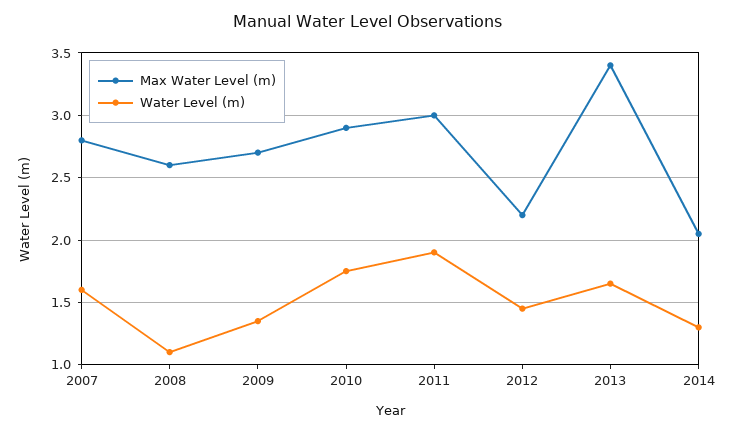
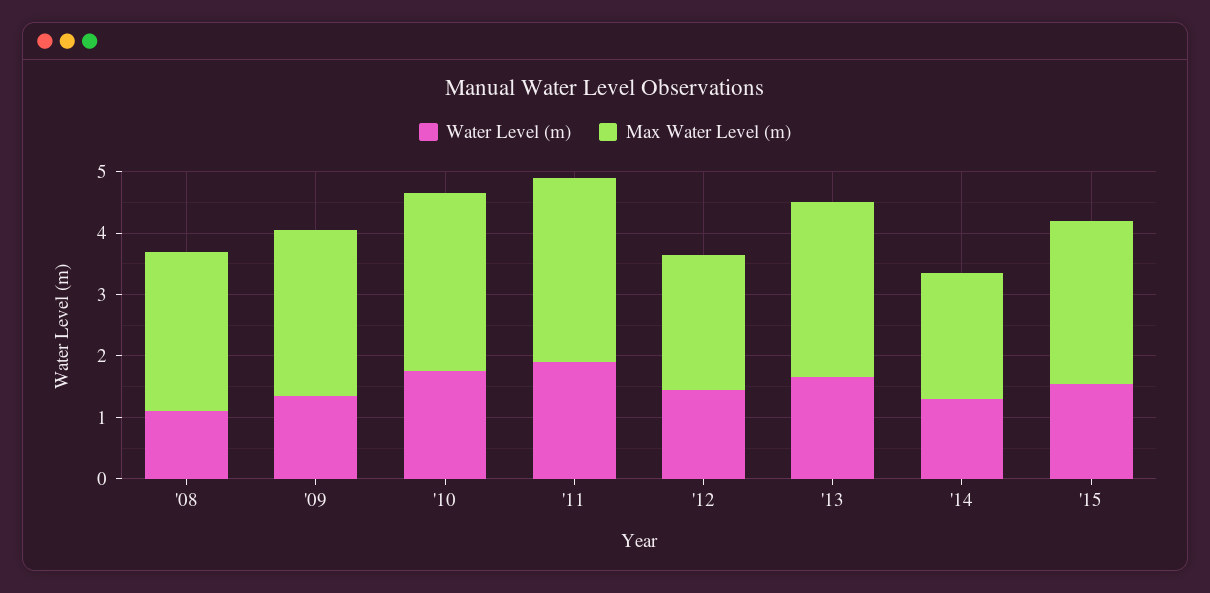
Max Water Level (m), 2007: 2.8 -> none
Water Level (m), 2007: 1.6 -> none
Max Water Level (m), 2013: 3.4 -> 2.8
Water Level (m), '15: none -> 1.6
Max Water Level (m), '15: none -> 2.6

